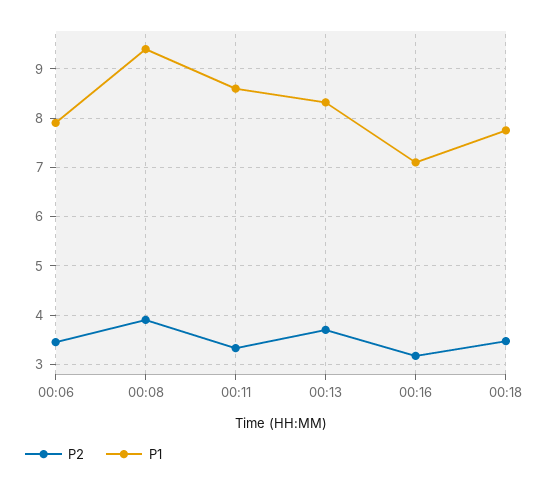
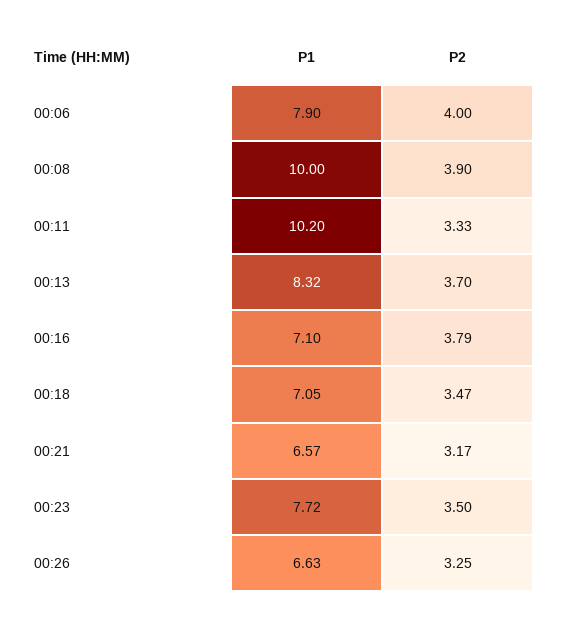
P2, 00:06: 3.4 -> 4
P1, 00:08: 9.4 -> 10
P1, 00:11: 8.6 -> 10.2
P2, 00:16: 3.2 -> 3.79
P1, 00:18: 7.8 -> 7.05
P1, 00:21: none -> 6.57
P2, 00:21: none -> 3.17
P1, 00:23: none -> 7.72
P2, 00:23: none -> 3.5
P1, 00:26: none -> 6.63
P2, 00:26: none -> 3.25

